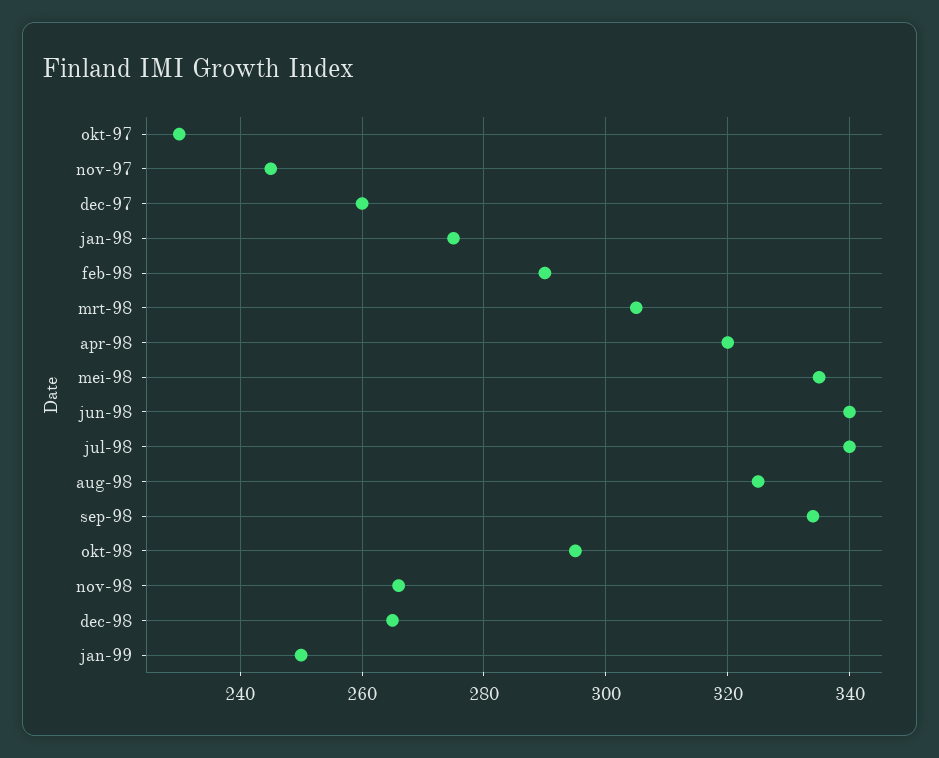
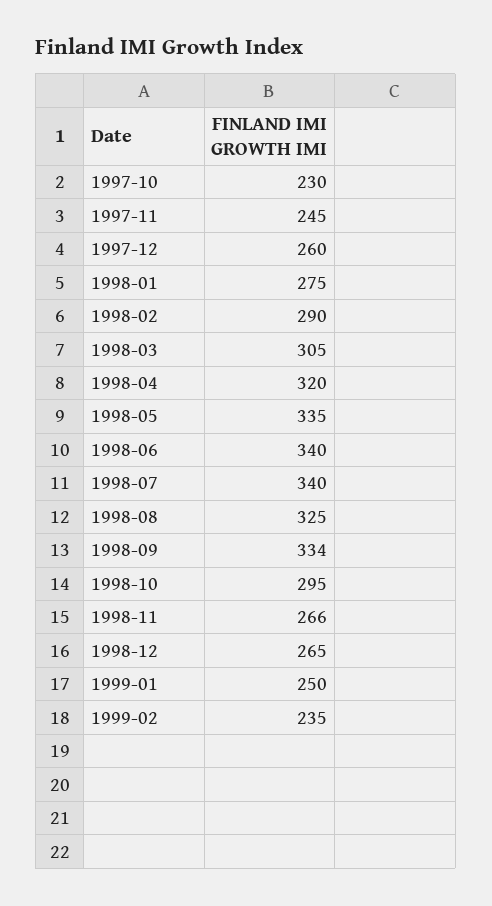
1999-02: none -> 235

